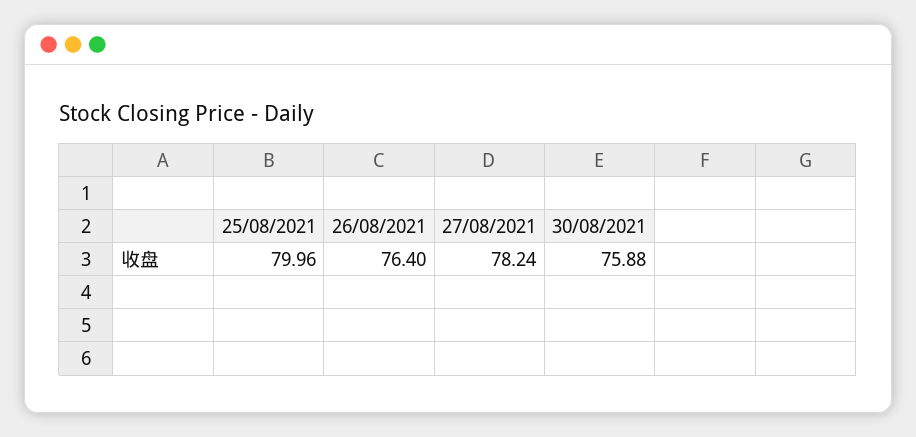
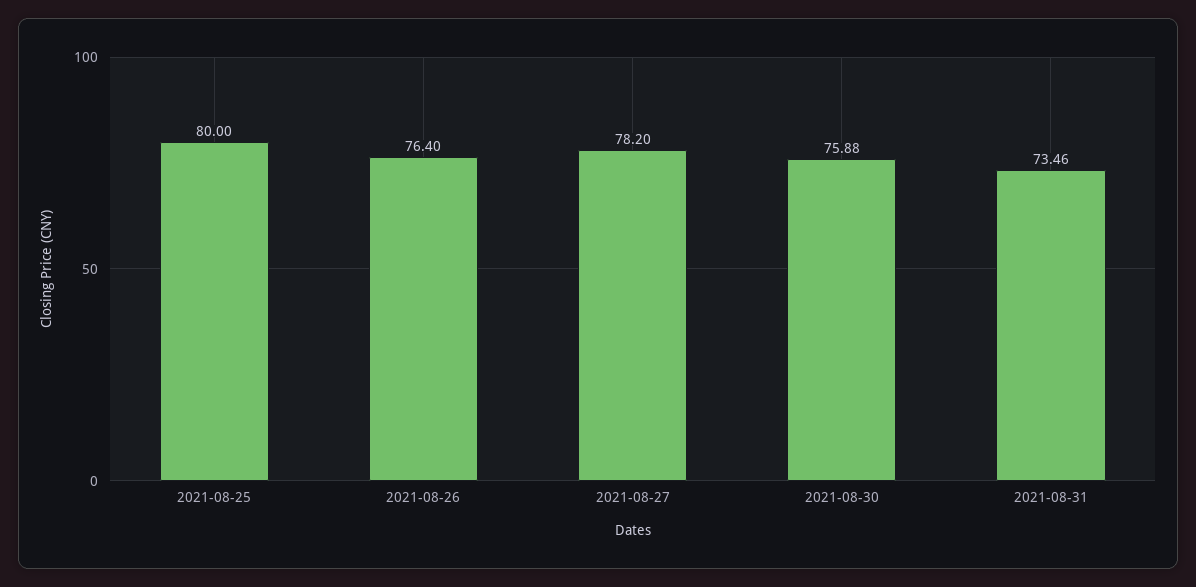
25/08/2021: 79.96 -> 80
27/08/2021: 78.24 -> 78.2
2021-08-31: none -> 73.46

